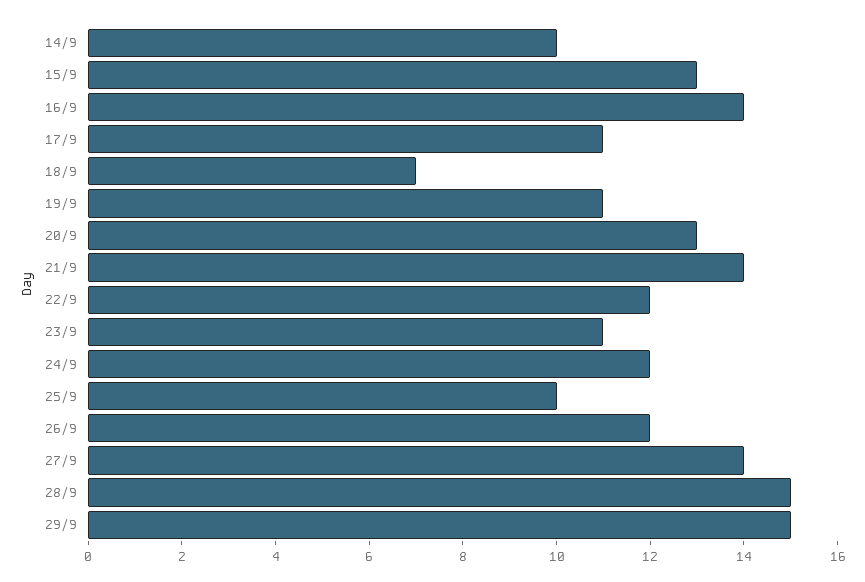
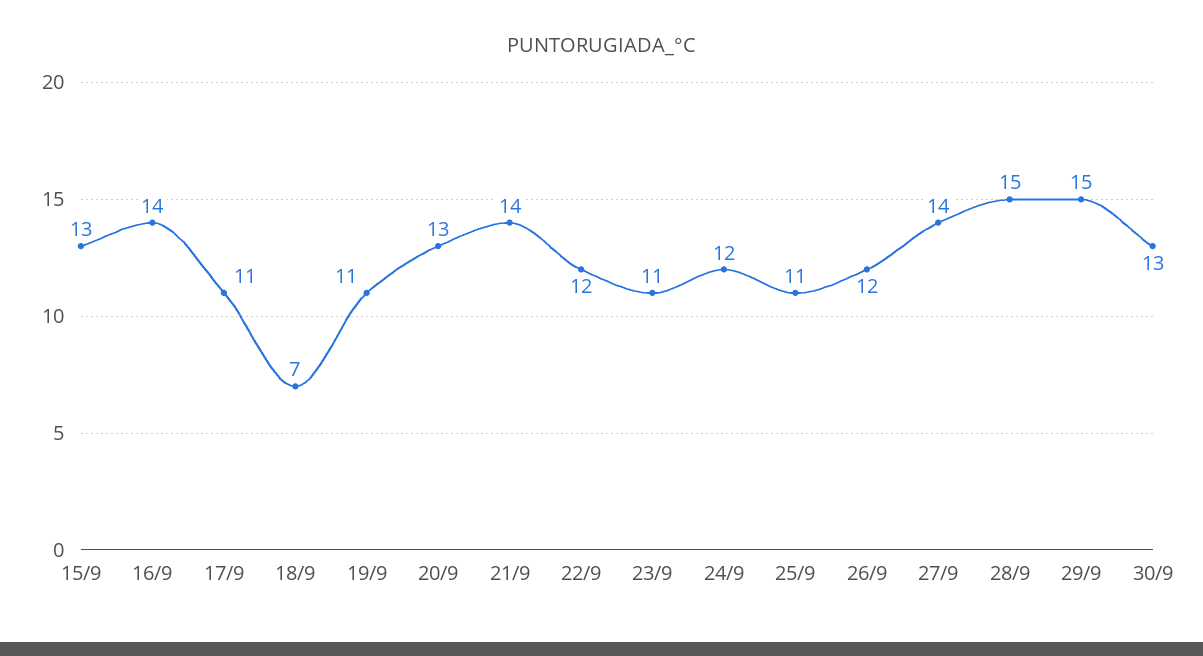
14/9: 10 -> none
25/9: 10 -> 11
30/9: none -> 13

